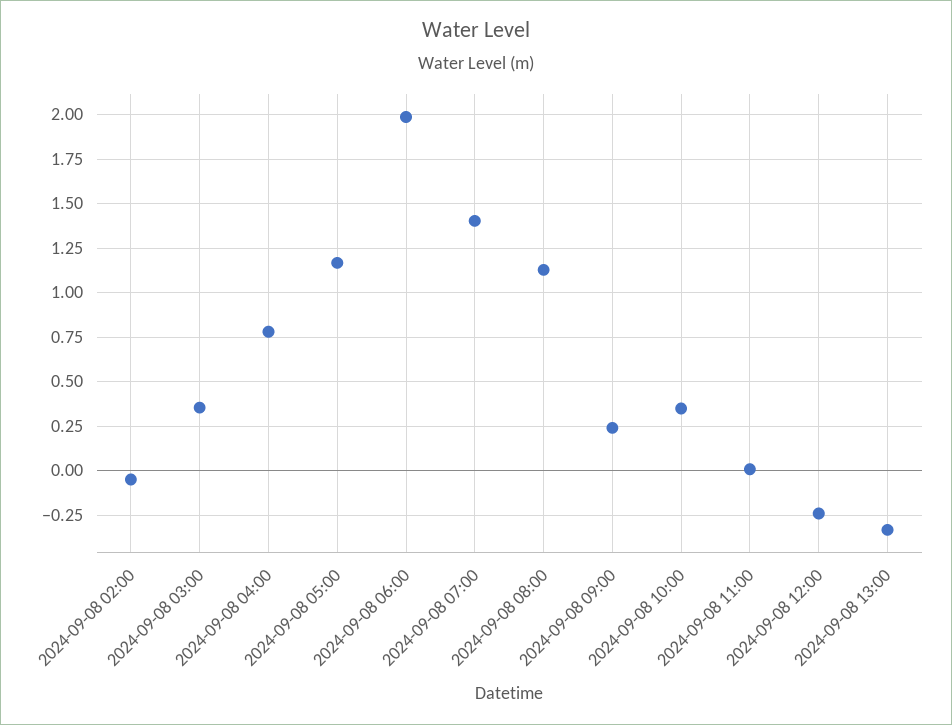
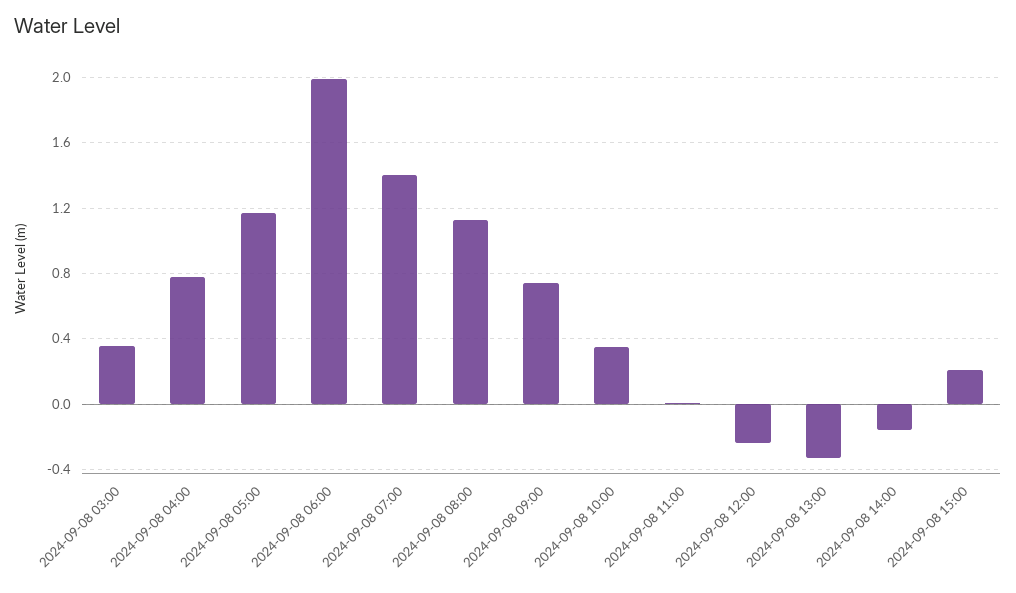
2024-09-08 02:00: -0.05 -> none
2024-09-08 09:00: 0.25 -> 0.75
2024-09-08 14:00: none -> -0.15
2024-09-08 15:00: none -> 0.2

